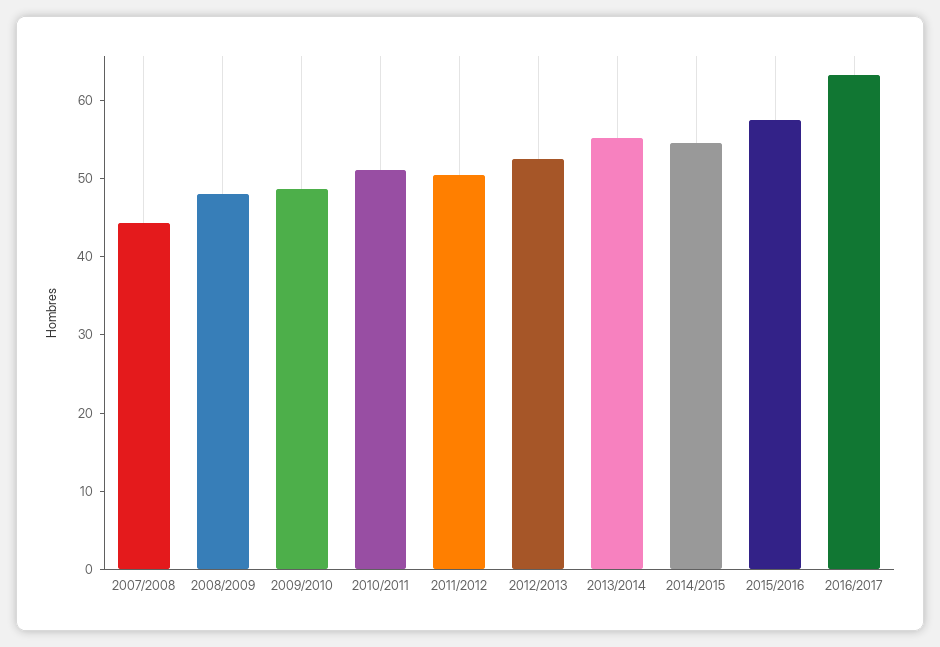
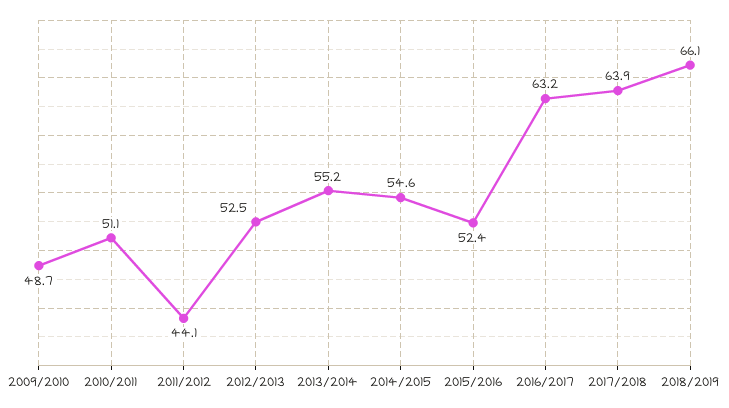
2007/2008: 44 -> none
2008/2009: 48 -> none
2011/2012: 50 -> 44.1
2015/2016: 58 -> 52.4
2017/2018: none -> 63.9
2018/2019: none -> 66.1

